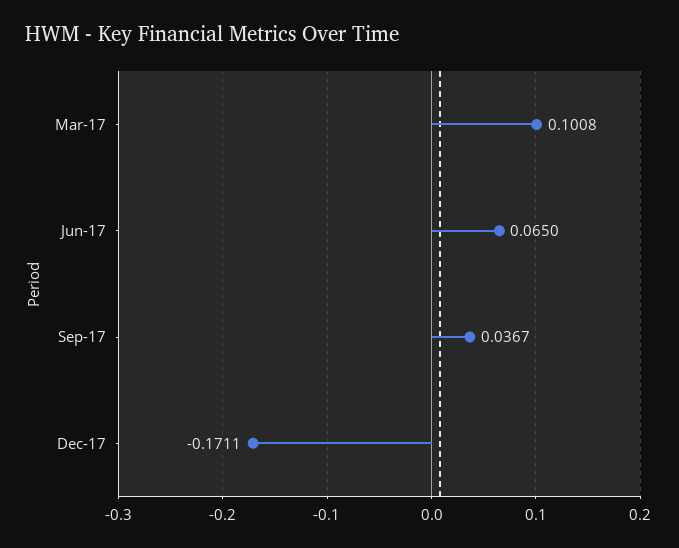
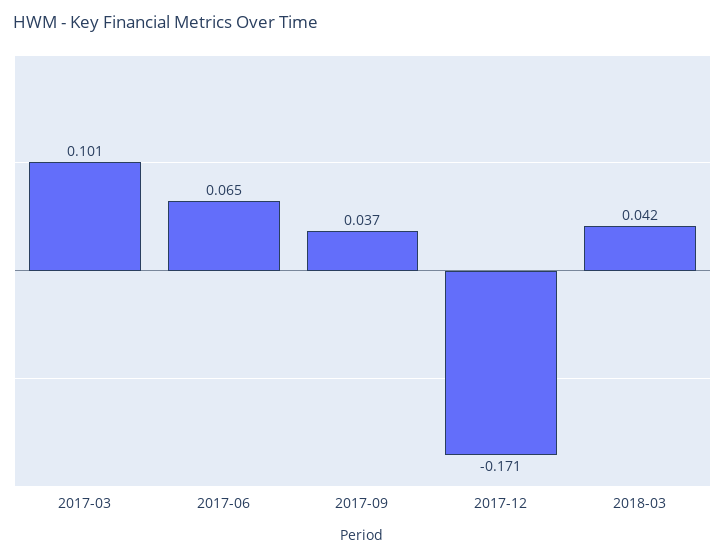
2018-03: none -> 0.042

